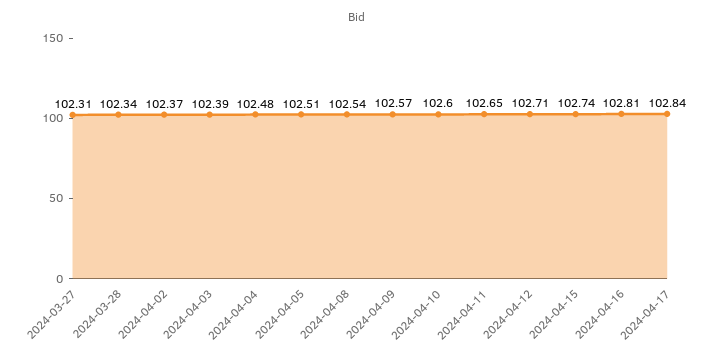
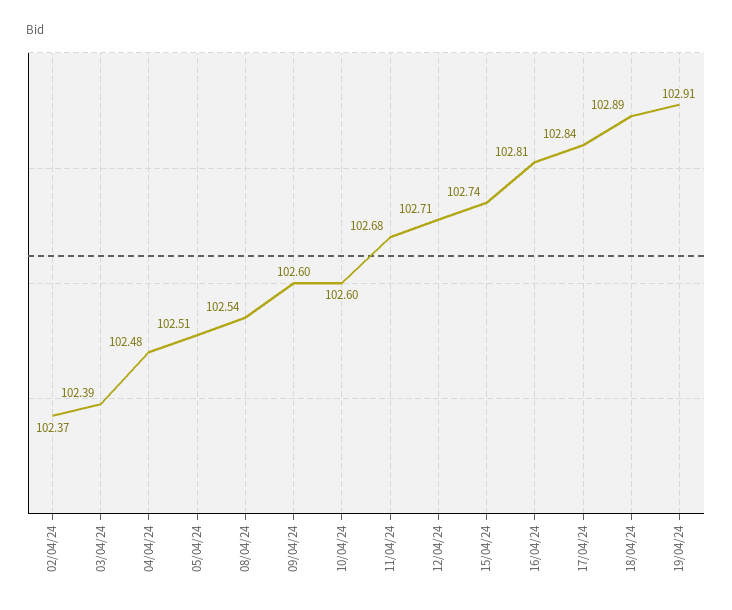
2024-03-27: 102.31 -> none
2024-03-28: 102.34 -> none
2024-04-09: 102.57 -> 102.6
2024-04-11: 102.65 -> 102.68
18/04/24: none -> 102.89
19/04/24: none -> 102.91

